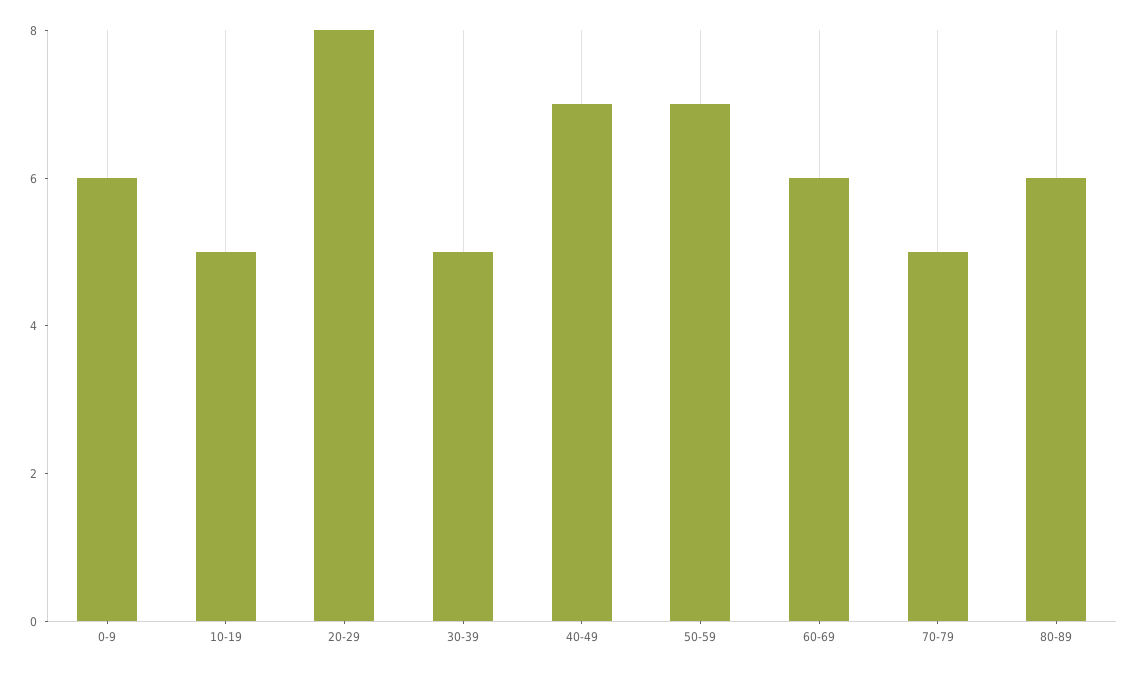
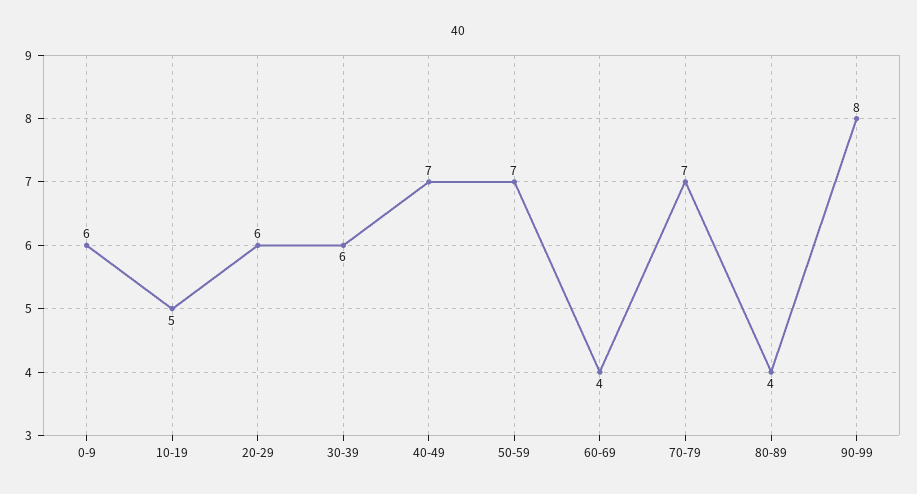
20-29: 8 -> 6
30-39: 5 -> 6
60-69: 6 -> 4
70-79: 5 -> 7
80-89: 6 -> 4
90-99: none -> 8

